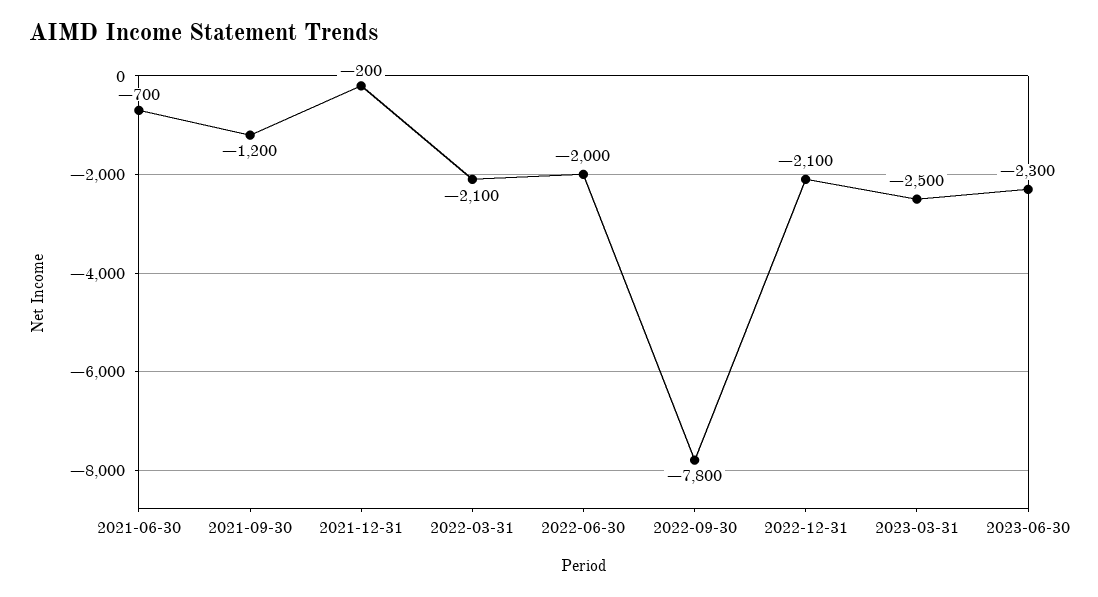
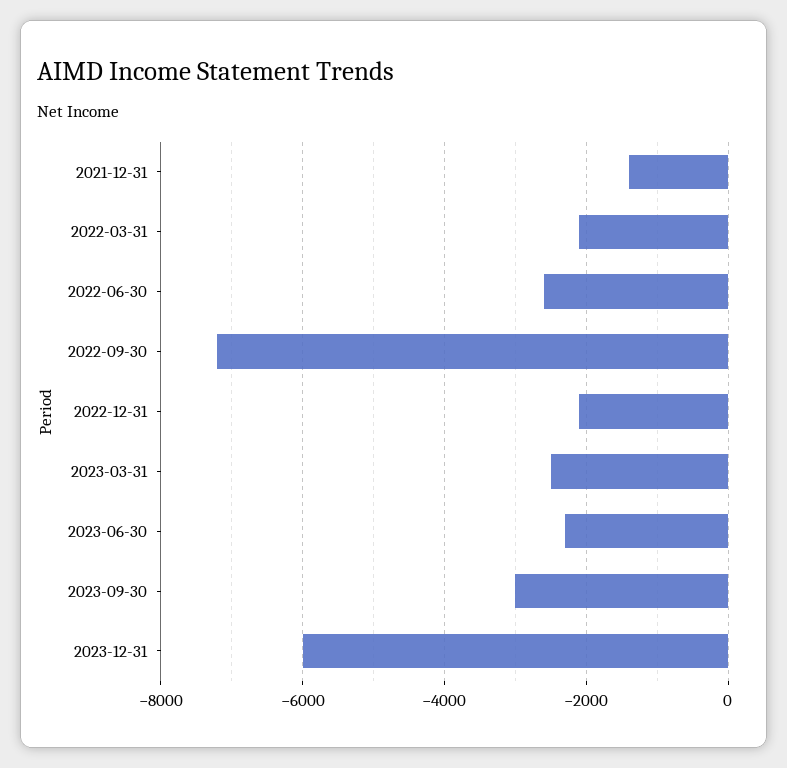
2021-06-30: -700 -> none
2021-09-30: -1200 -> none
2021-12-31: -200 -> -1400
2022-06-30: -2000 -> -2600
2022-09-30: -7800 -> -7200
2023-09-30: none -> -3000
2023-12-31: none -> -6000

